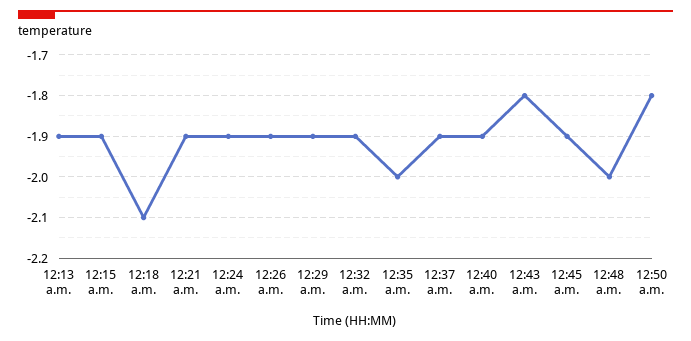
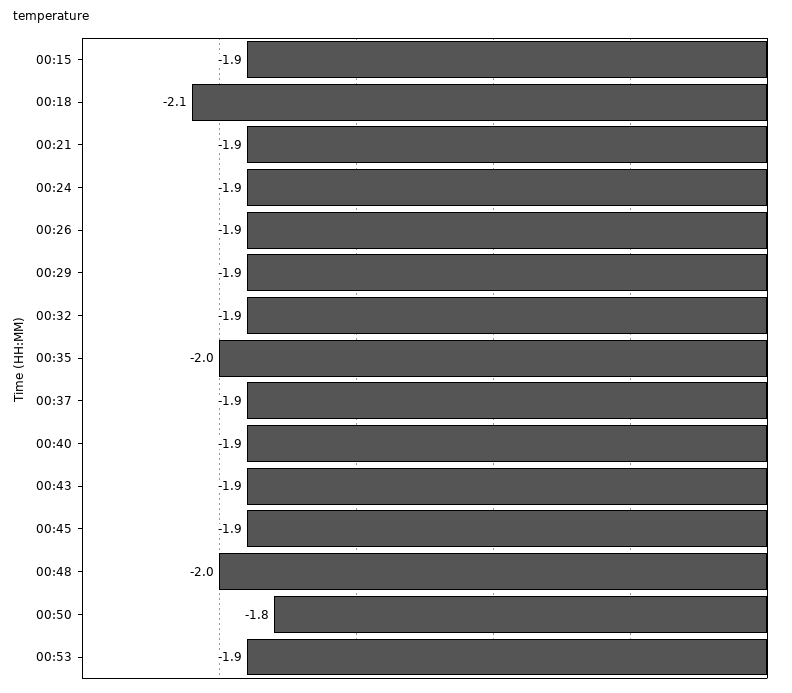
12:13 a.m.: -1.9 -> none
12:43 a.m.: -1.8 -> -1.9
00:53: none -> -1.9

